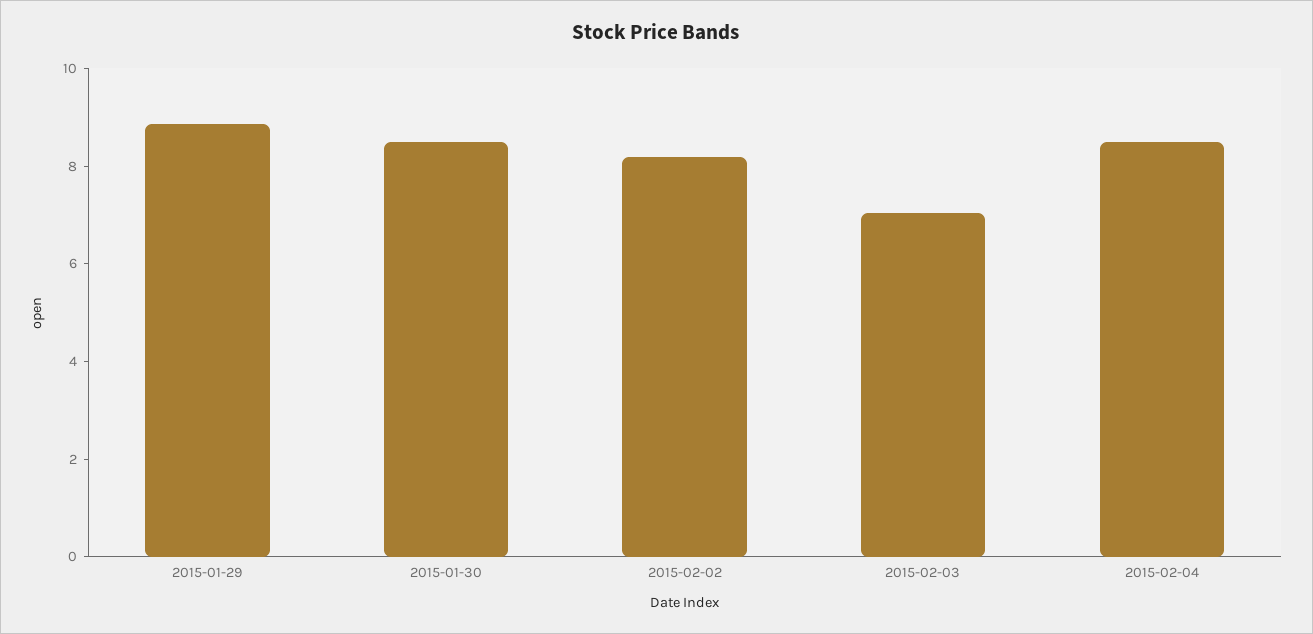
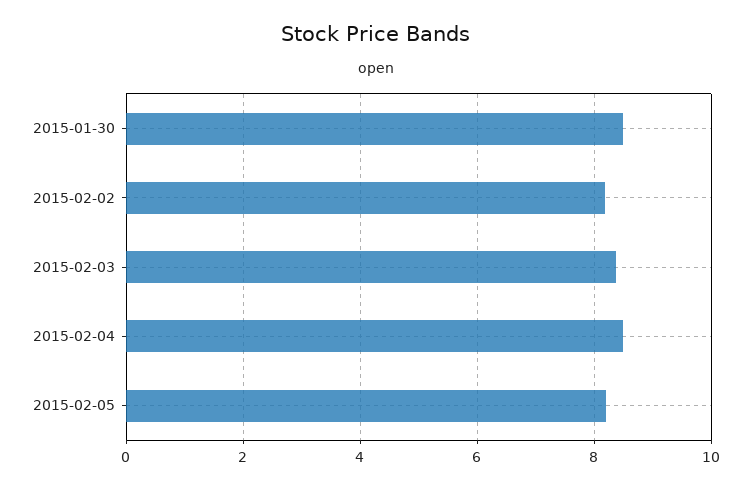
2015-01-29: 9 -> none
2015-02-03: 7 -> 8.4
2015-02-05: none -> 8.2

